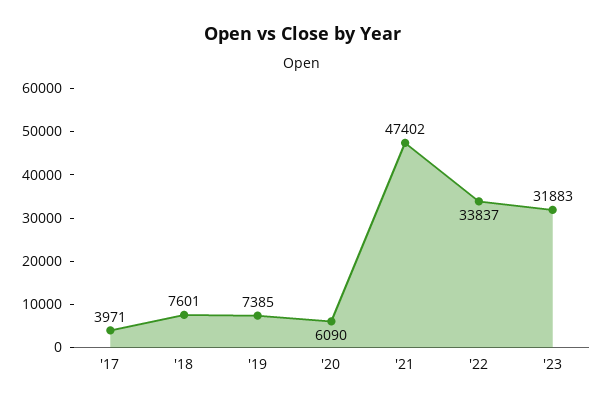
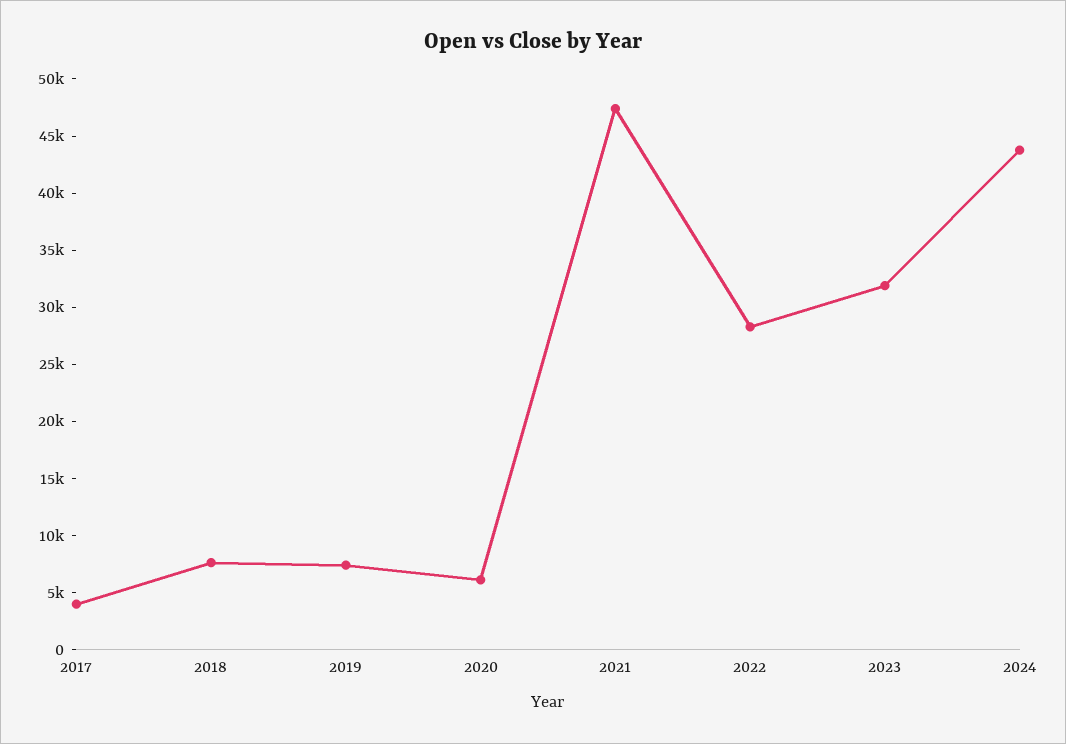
'22: 33837 -> 28000
2024: none -> 44000

